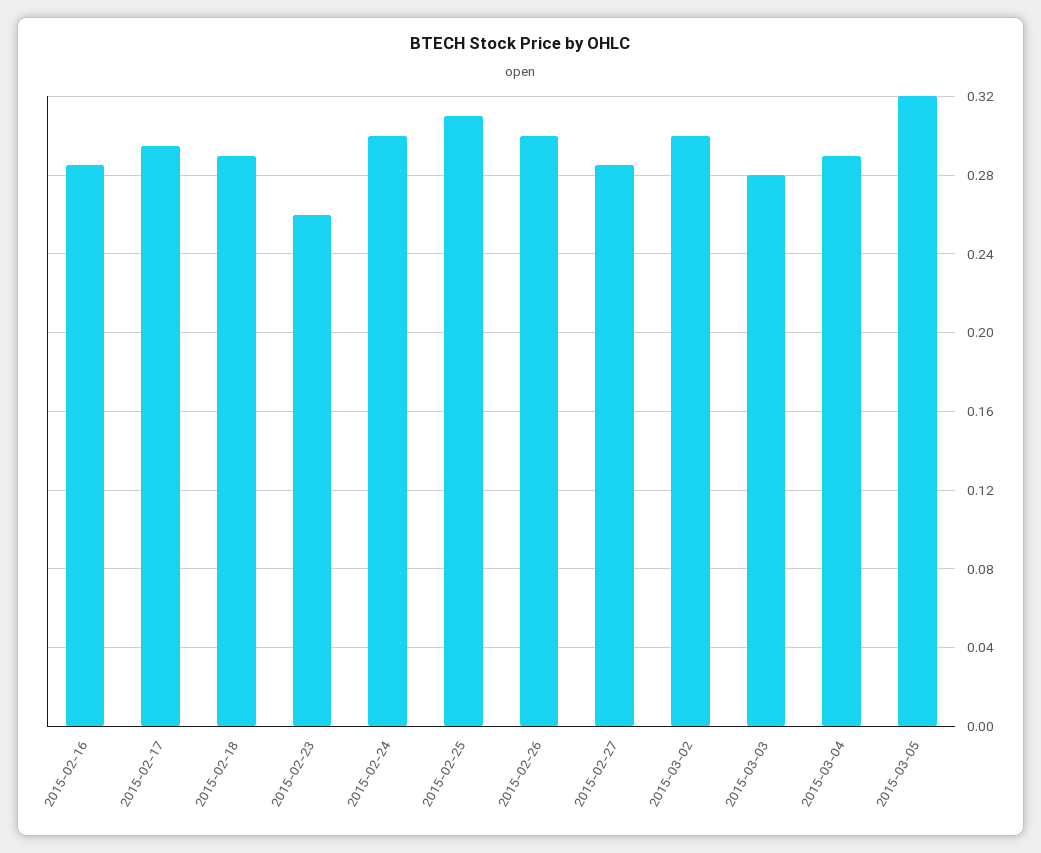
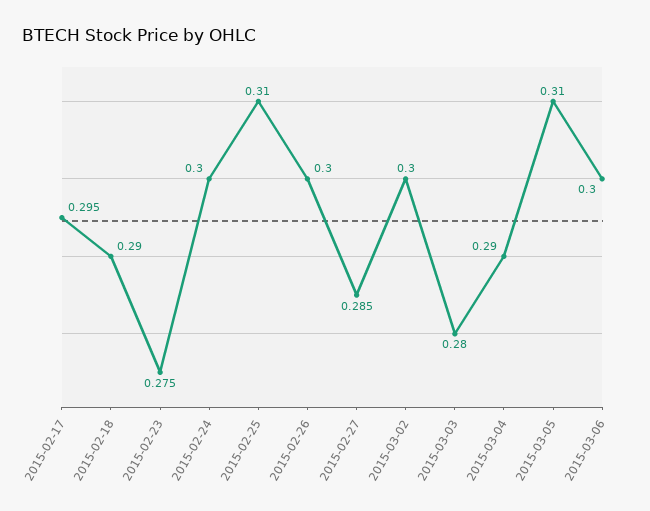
2015-02-16: 0.285 -> none
2015-02-23: 0.26 -> 0.275
2015-03-05: 0.32 -> 0.31
2015-03-06: none -> 0.3

